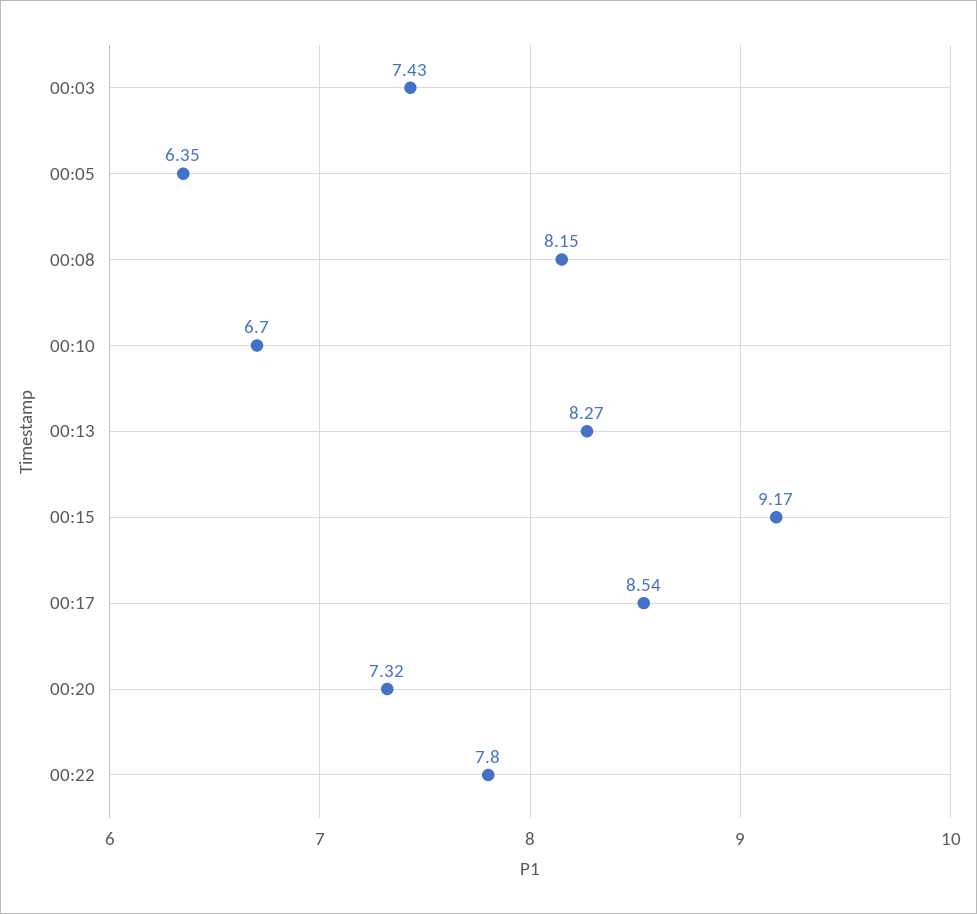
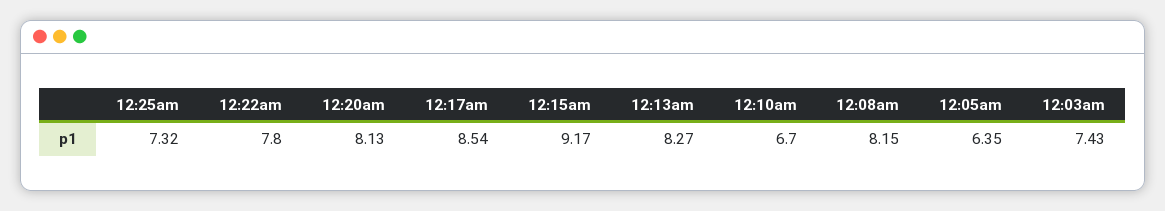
00:20: 7.32 -> 8.13
12:25am: none -> 7.32

